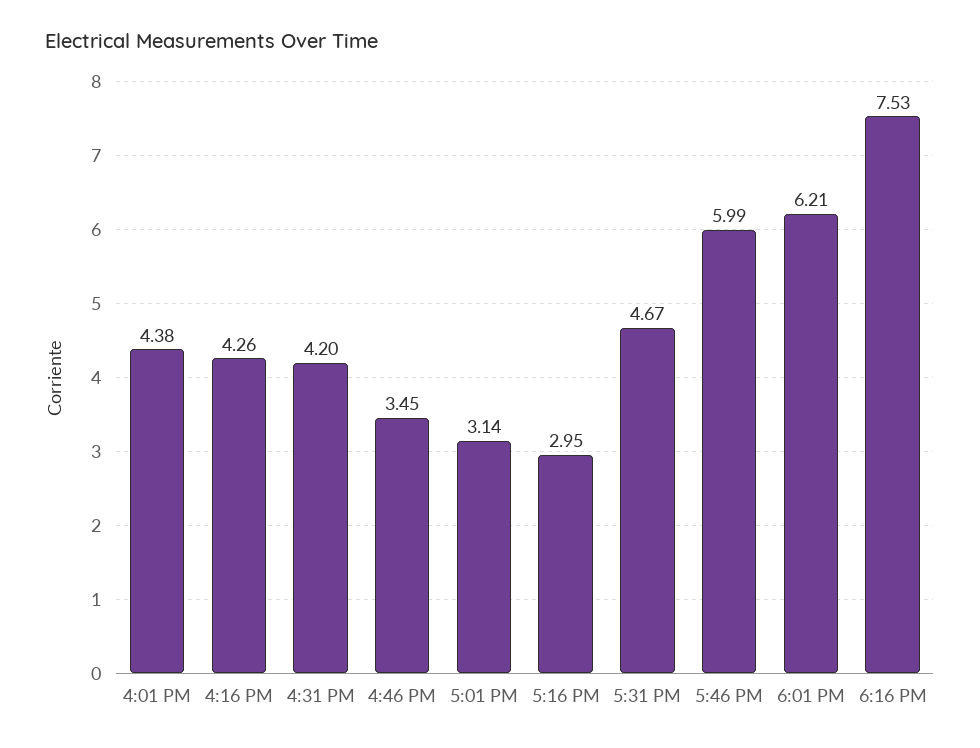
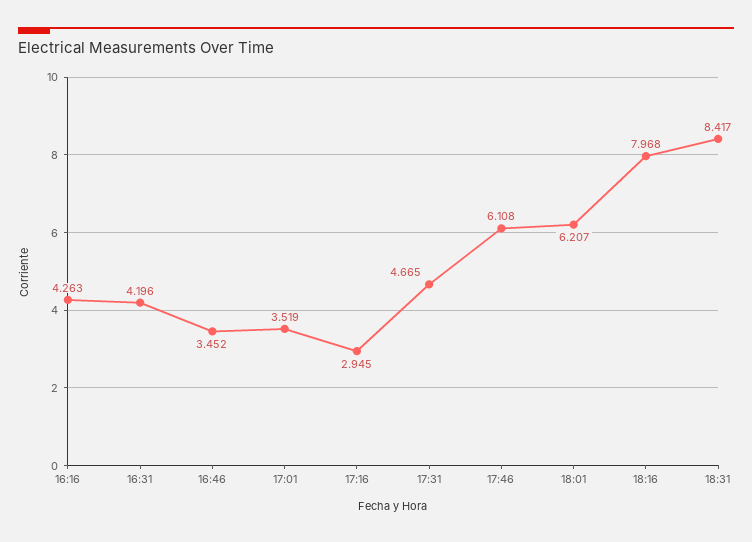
4:01 PM: 4.38 -> none
5:01 PM: 3.14 -> 3.519
5:46 PM: 5.99 -> 6.108
6:16 PM: 7.53 -> 7.968
18:31: none -> 8.417

